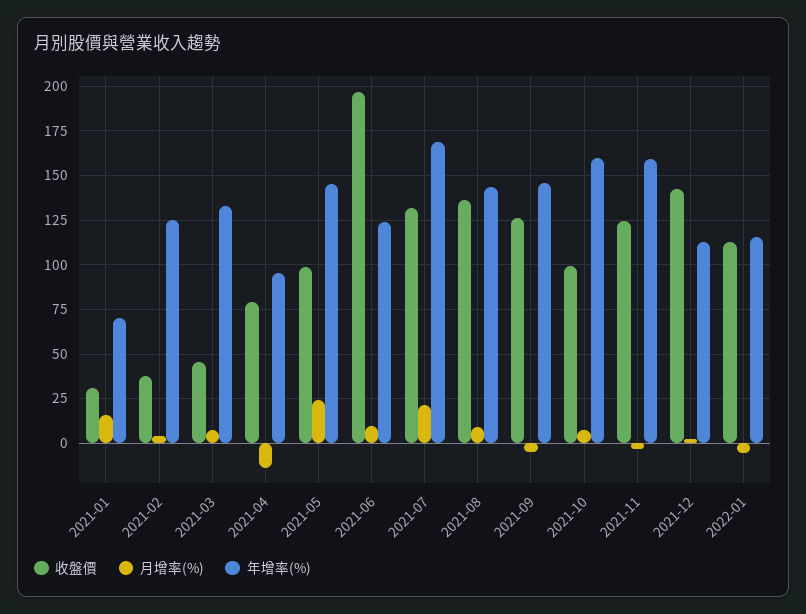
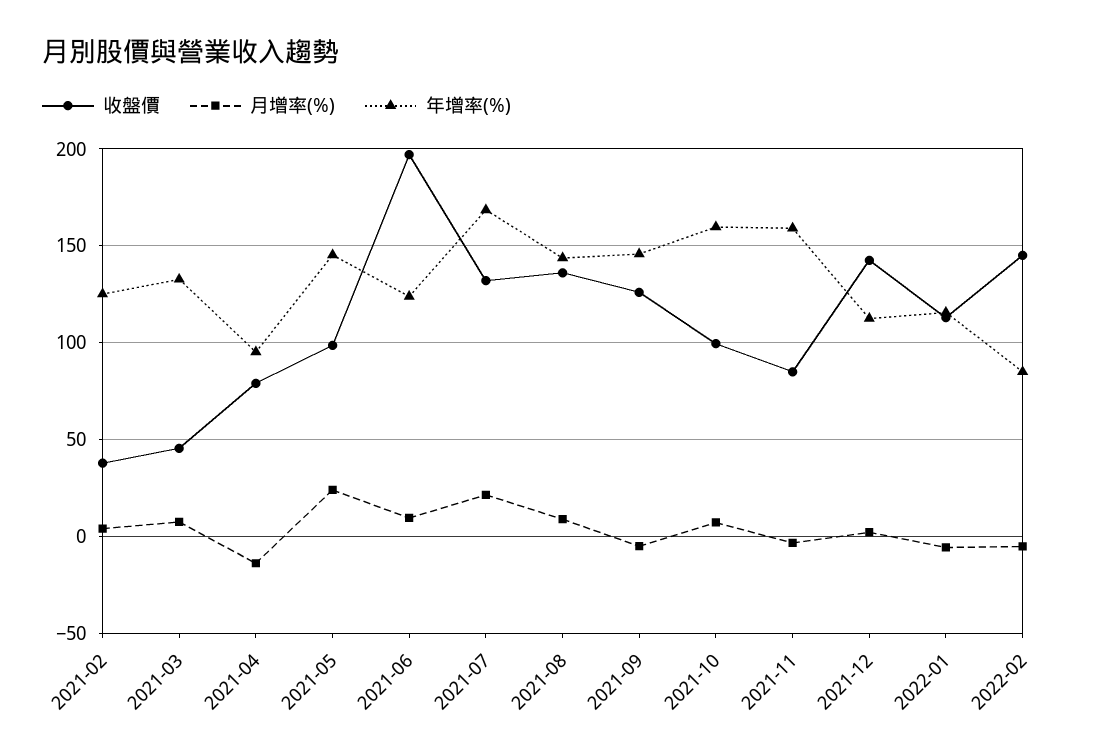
收盤價, 2021-01: 30 -> none
月增率(%), 2021-01: 15 -> none
年增率(%), 2021-01: 70 -> none
收盤價, 2021-11: 125 -> 85
收盤價, 2022-02: none -> 145
月增率(%), 2022-02: none -> -5
年增率(%), 2022-02: none -> 85

